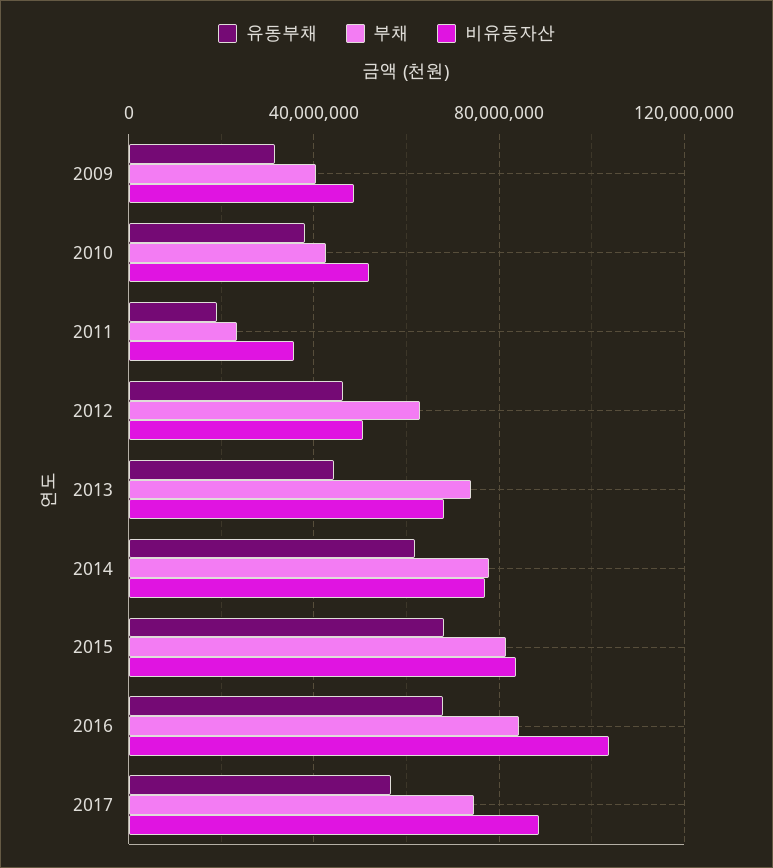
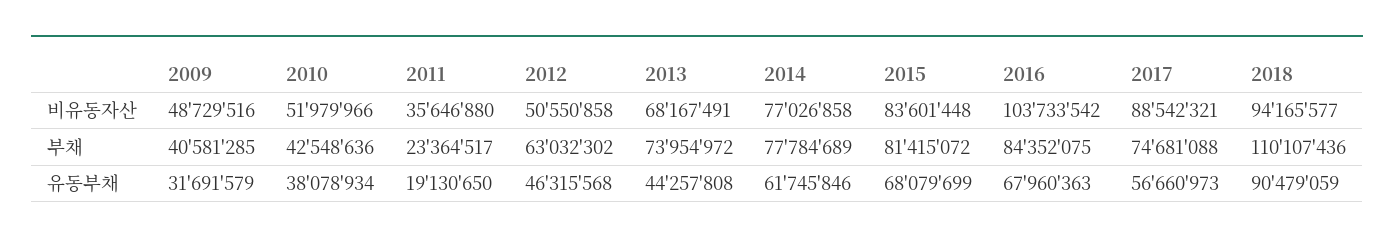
비유동자산, 2018: none -> 94165577
부채, 2018: none -> 110107436
유동부채, 2018: none -> 90479059

